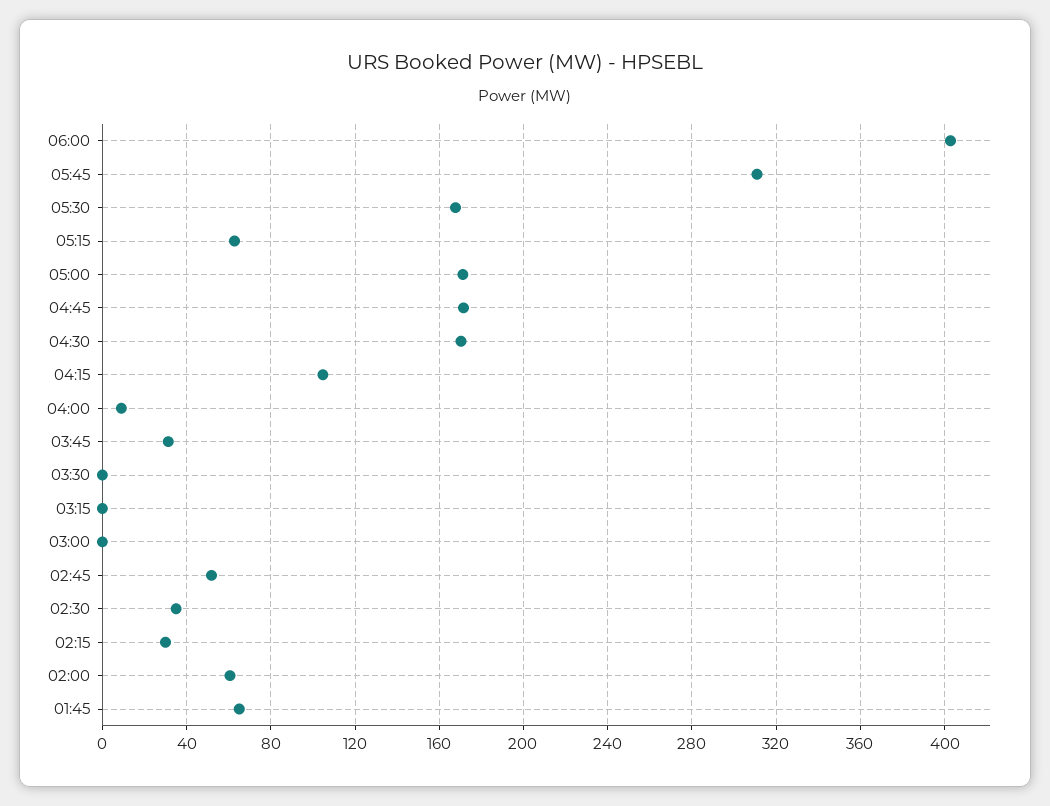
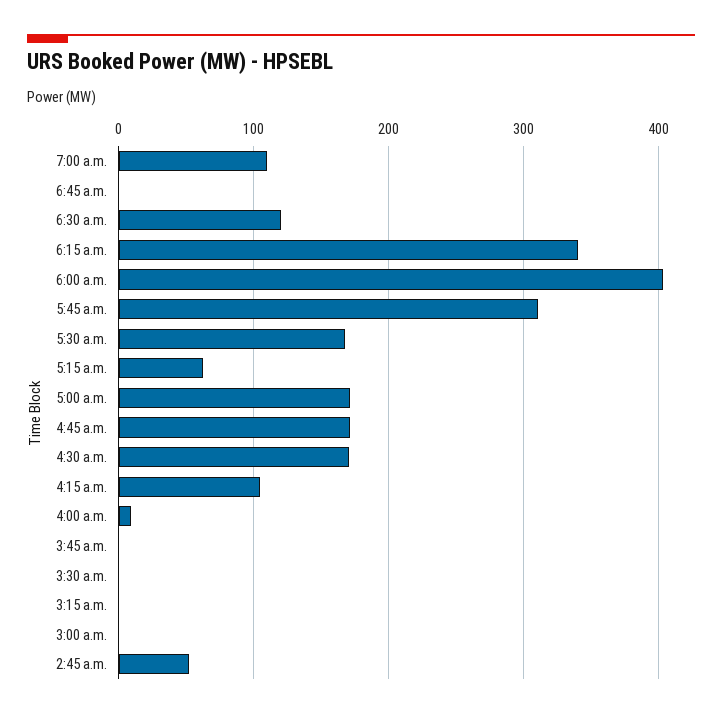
03:45: 30 -> 0
02:30: 35 -> none
02:15: 30 -> none
02:00: 60 -> none
01:45: 65 -> none
7:00 a.m.: none -> 110
6:45 a.m.: none -> 0
6:30 a.m.: none -> 120
6:15 a.m.: none -> 340

